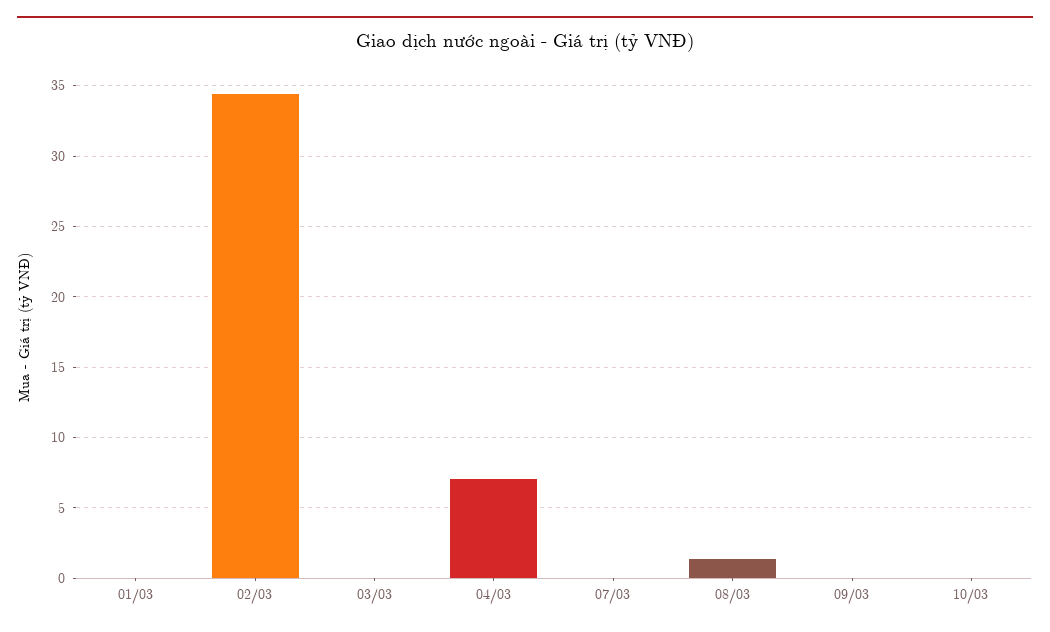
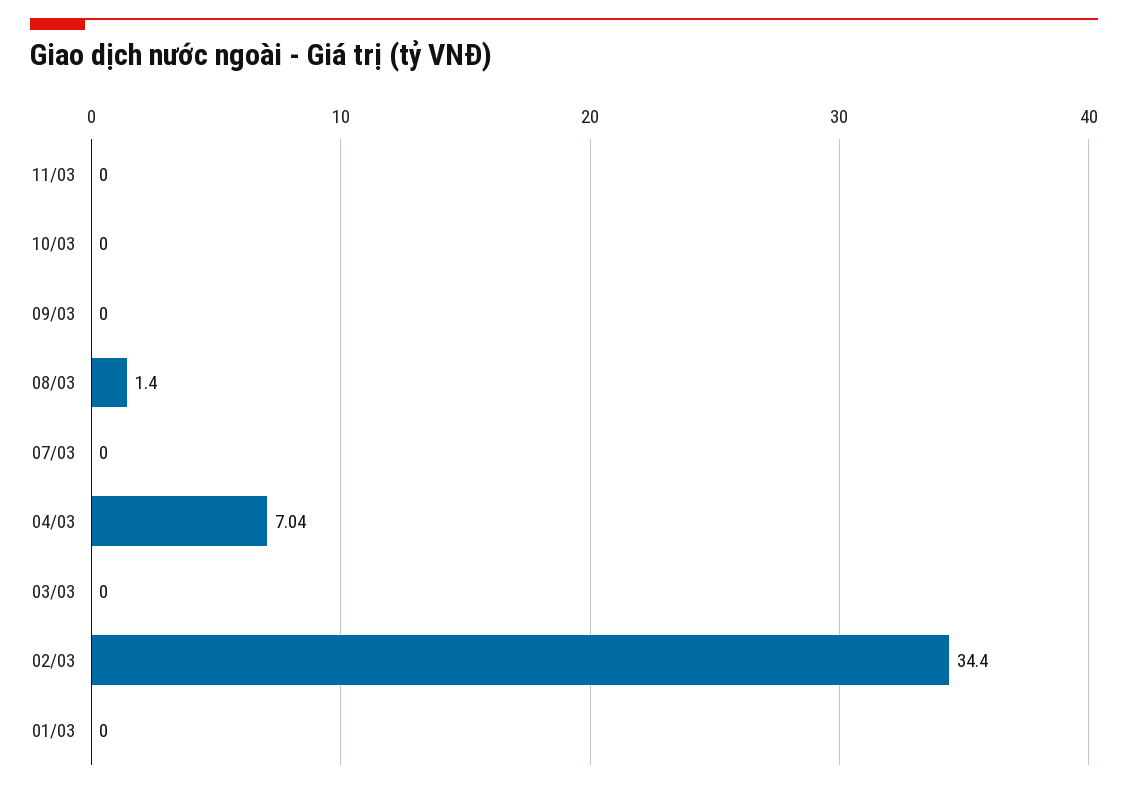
11/03: none -> 0

